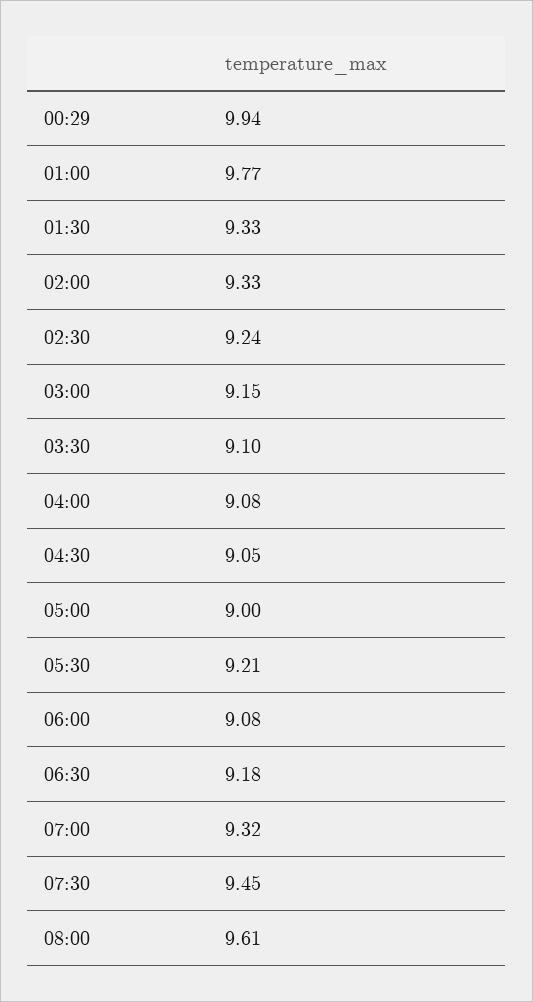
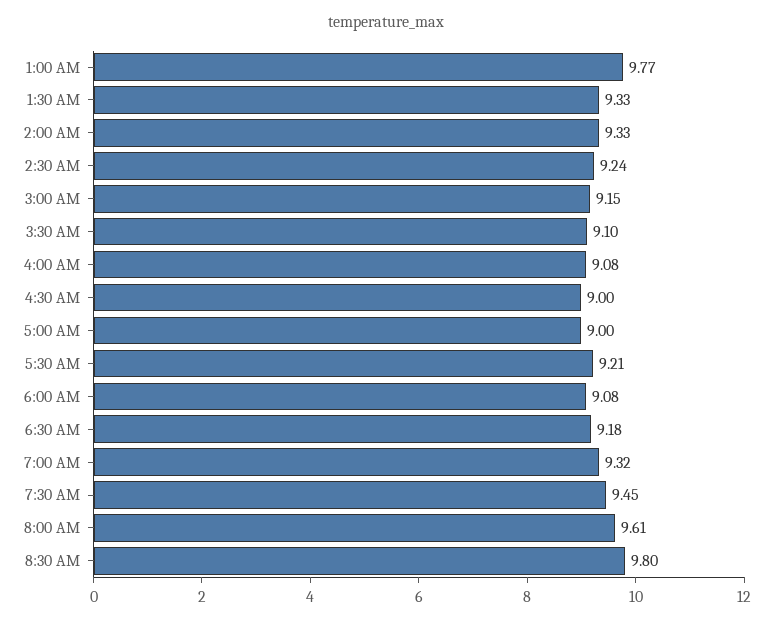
00:29: 9.94 -> none
04:30: 9.05 -> 9
8:30 AM: none -> 9.8

